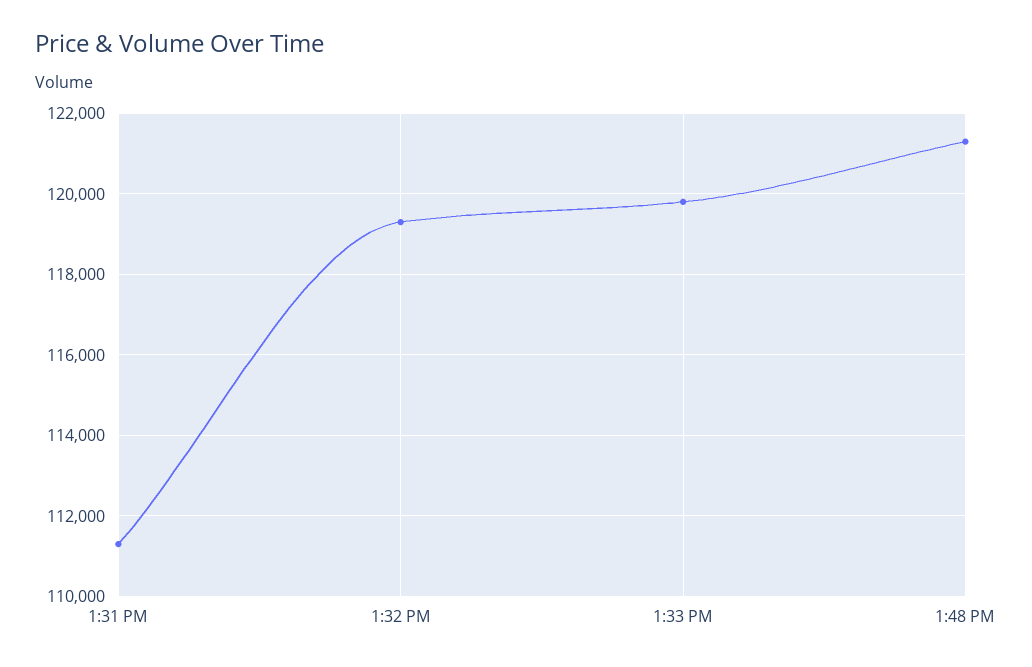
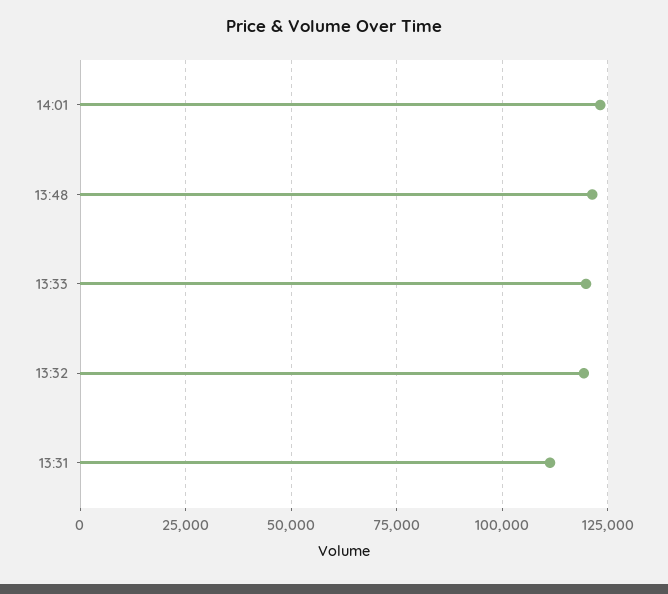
14:01: none -> 122500

